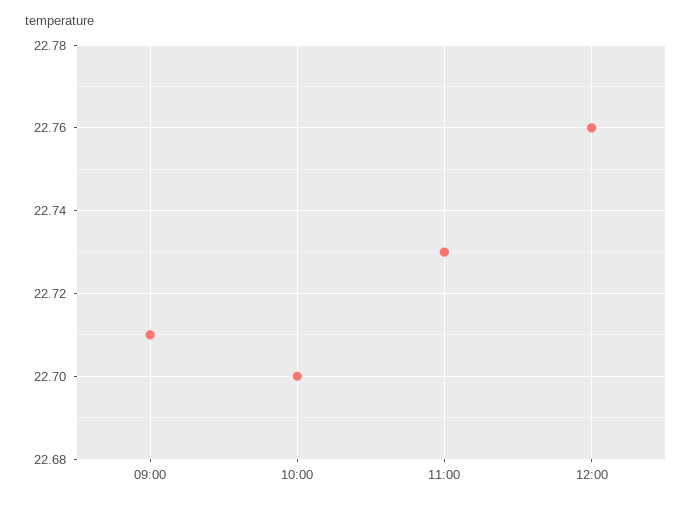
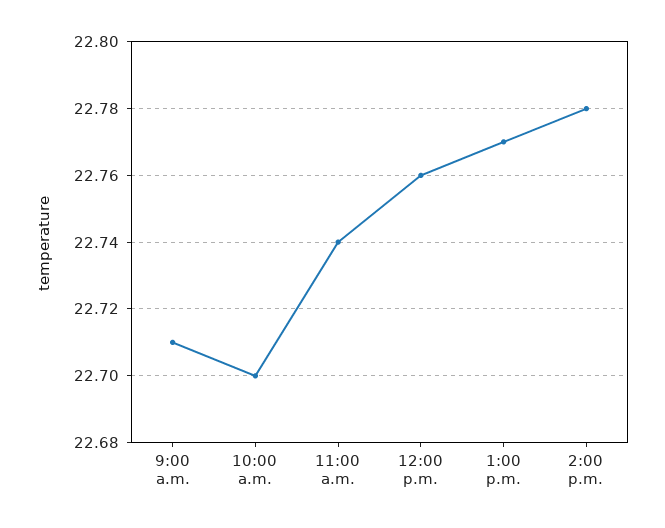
11:00: 22.73 -> 22.74
1:00 p.m.: none -> 22.77
2:00 p.m.: none -> 22.78

